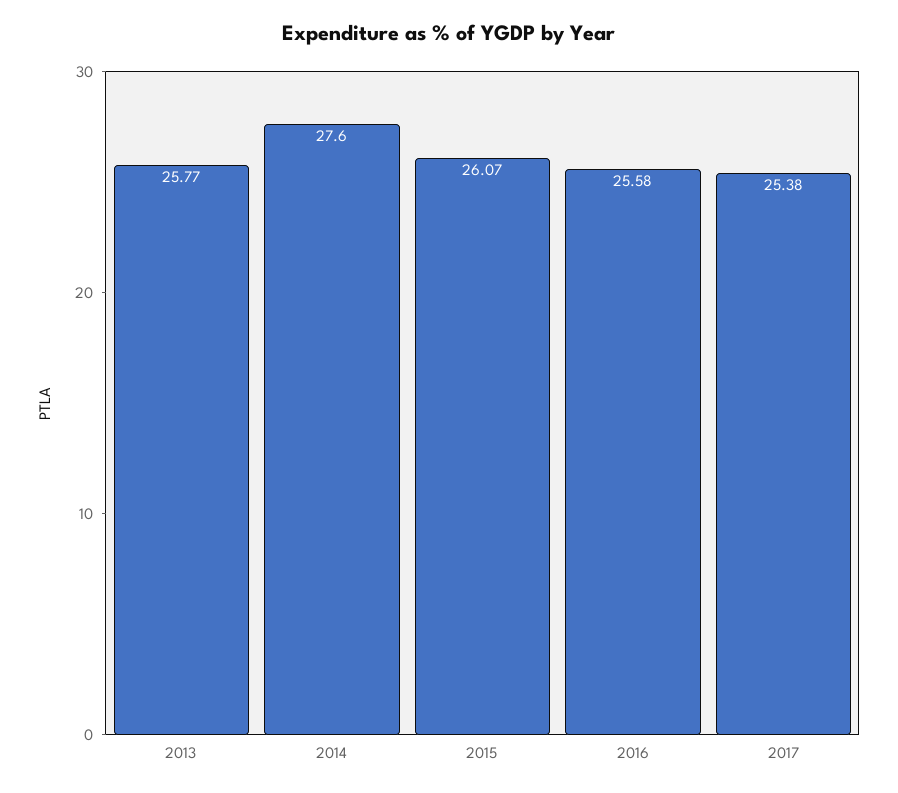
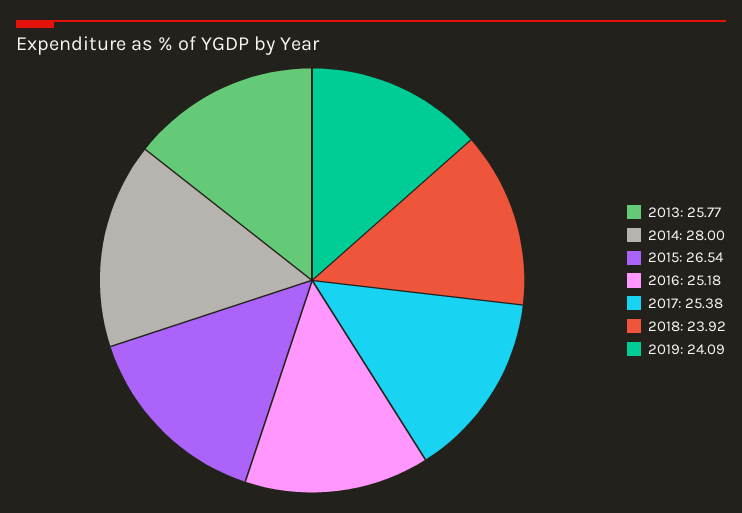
2014: 27.6 -> 28
2015: 26.07 -> 26.54
2016: 25.58 -> 25.18
2018: none -> 23.92
2019: none -> 24.09

